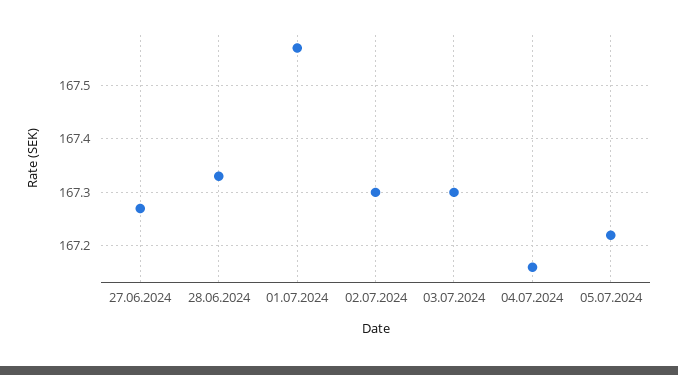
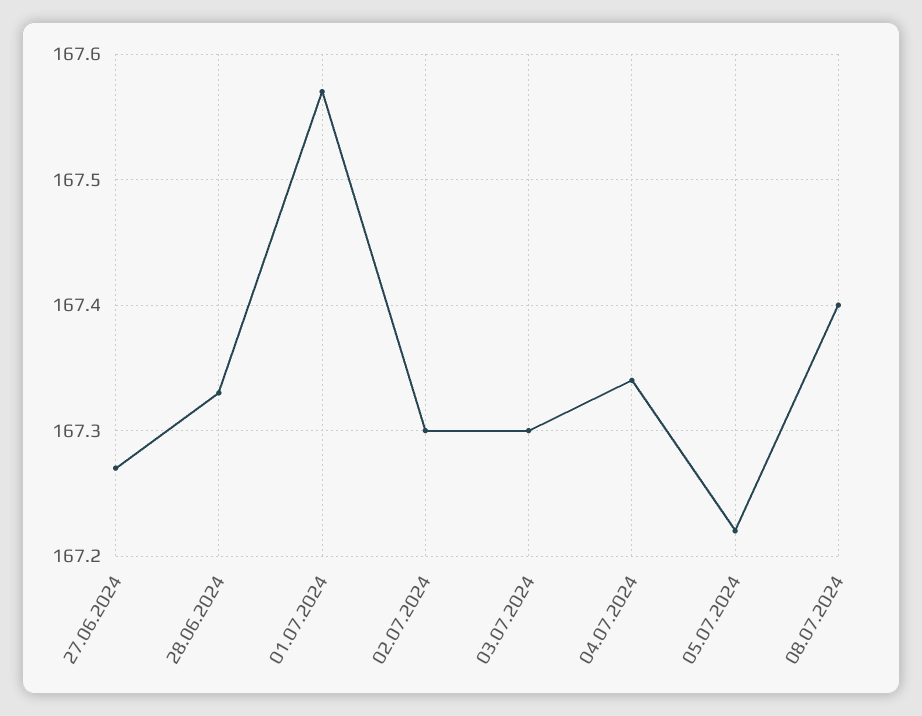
04.07.2024: 167.15 -> 167.34
08.07.2024: none -> 167.4

